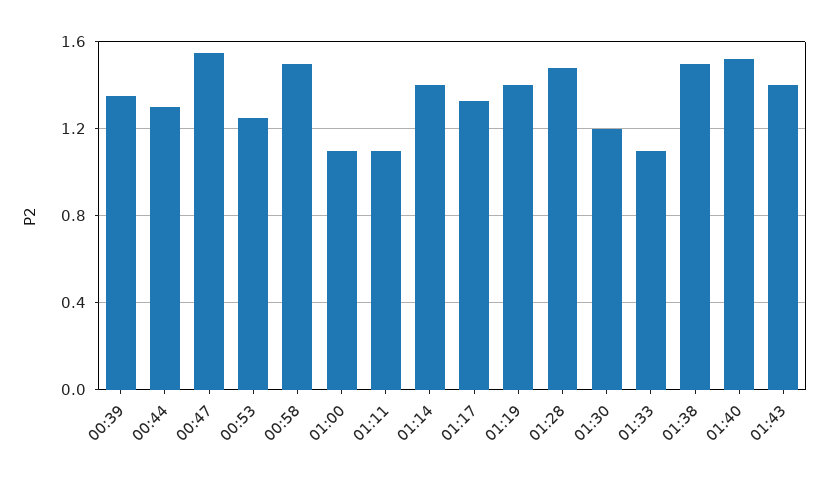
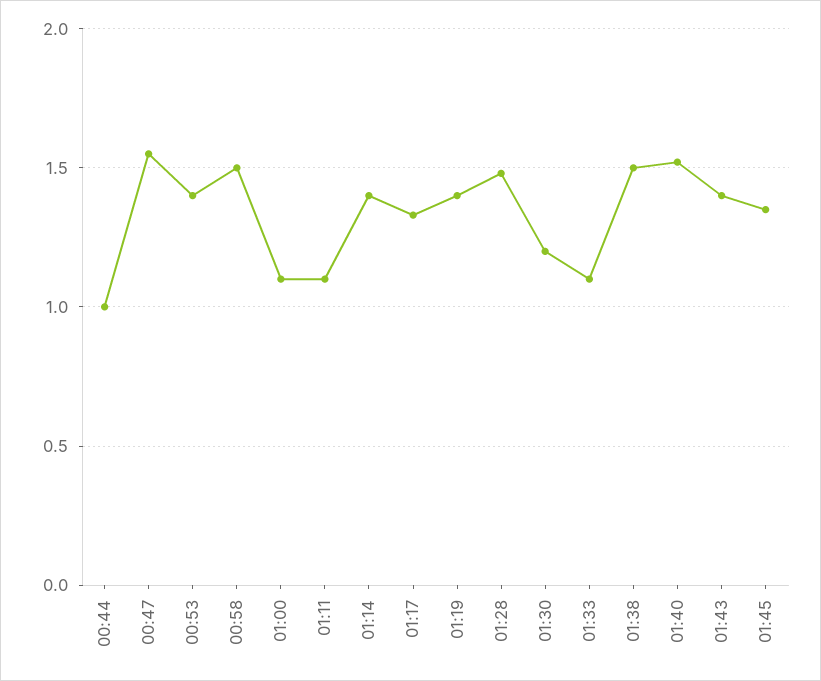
00:39: 1.35 -> none
00:44: 1.3 -> 1
00:53: 1.25 -> 1.4
01:45: none -> 1.35

